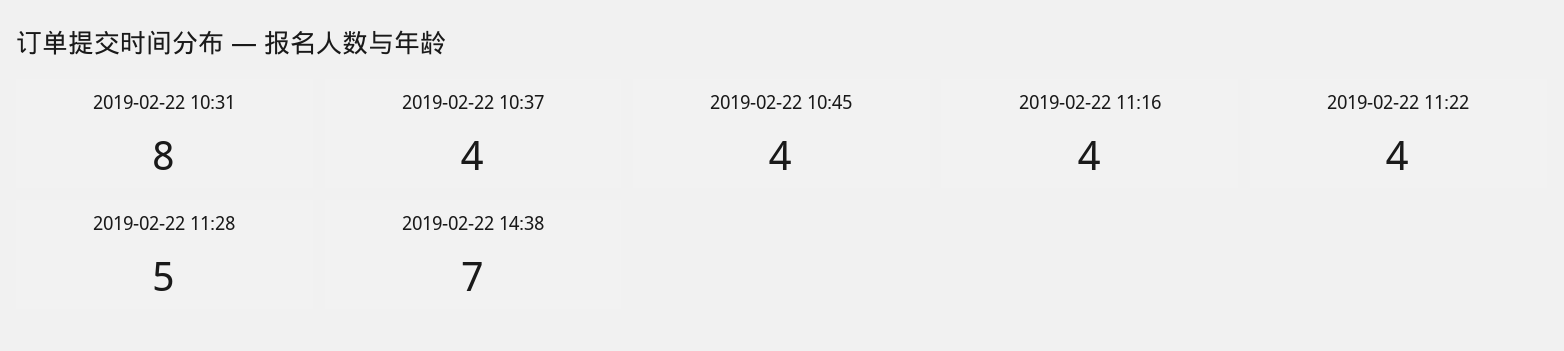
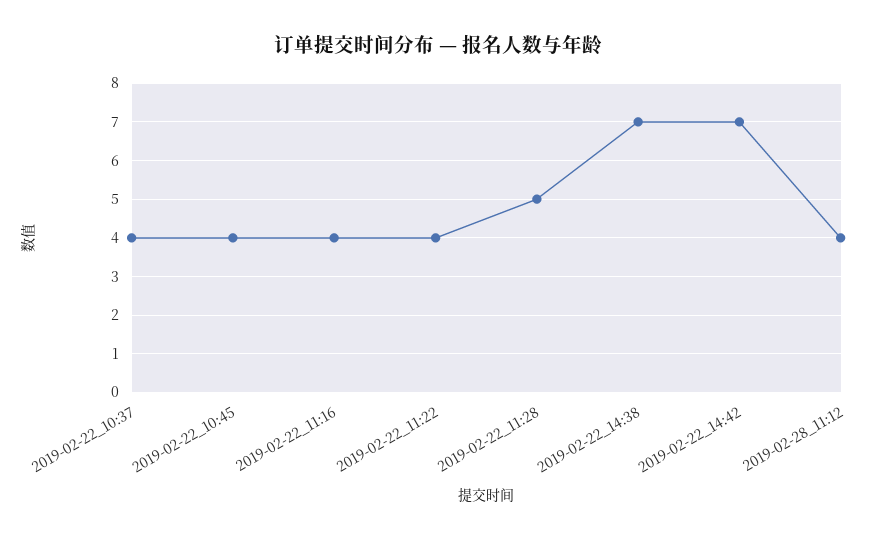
2019-02-22 10:31: 8 -> none
2019-02-22_14:42: none -> 7
2019-02-28_11:12: none -> 4

